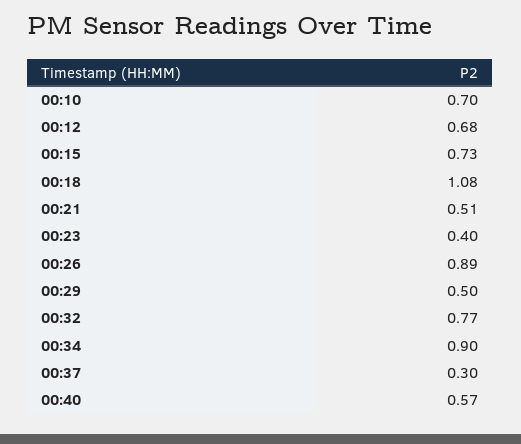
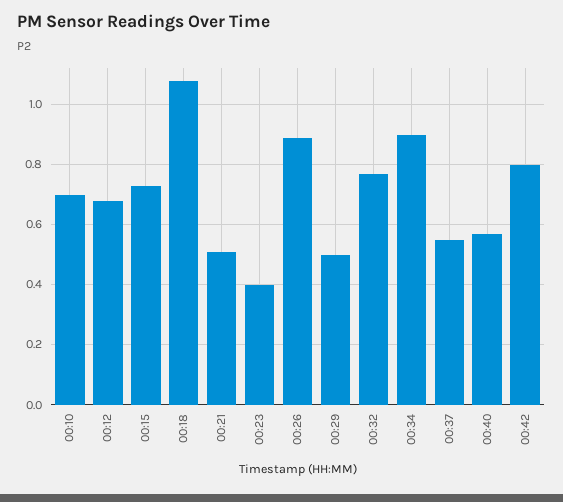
00:37: 0.3 -> 0.55
00:42: none -> 0.8

